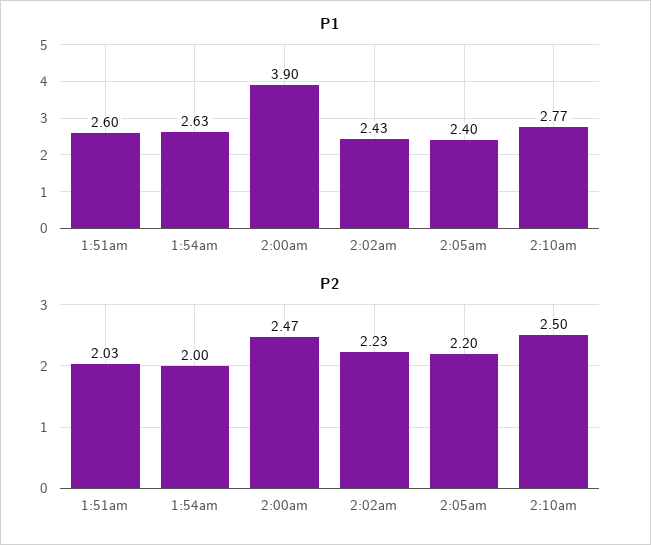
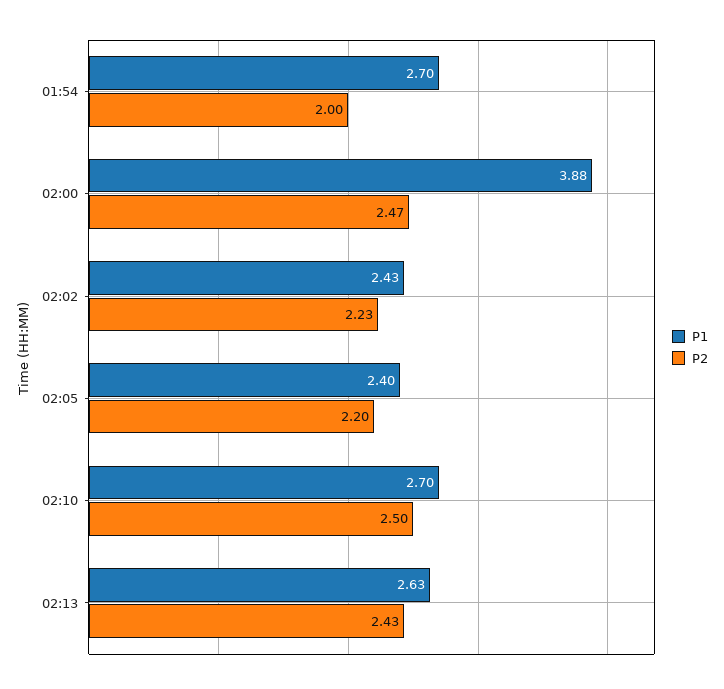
P1, 1:51am: 2.6 -> none
P1, 1:54am: 2.63 -> 2.7
P1, 2:00am: 3.9 -> 3.88
P1, 2:10am: 2.77 -> 2.7
P2, 1:51am: 2.03 -> none
P1, 02:13: none -> 2.63
P2, 02:13: none -> 2.43

